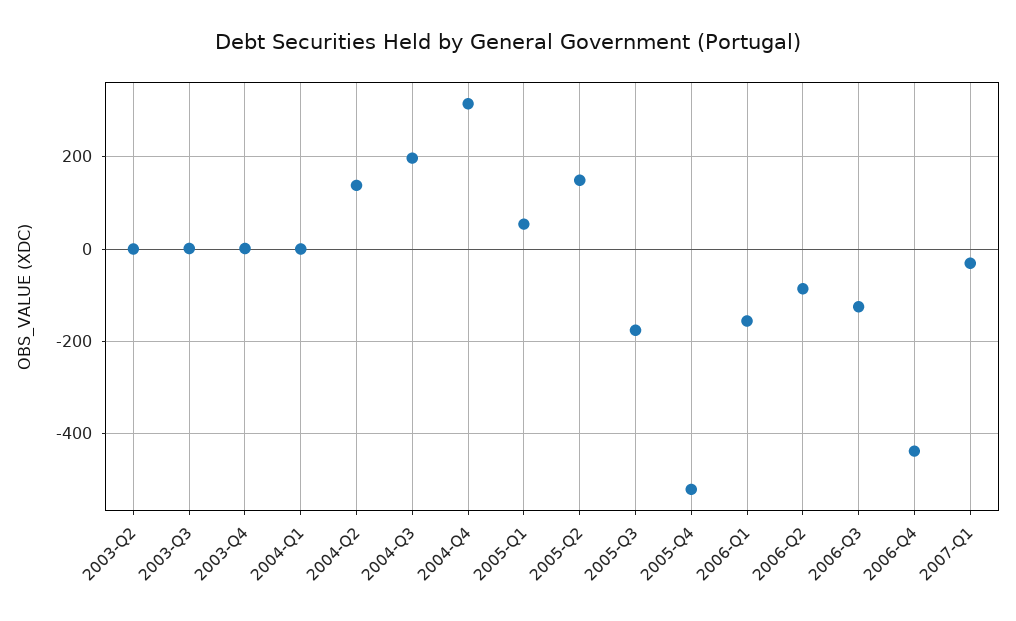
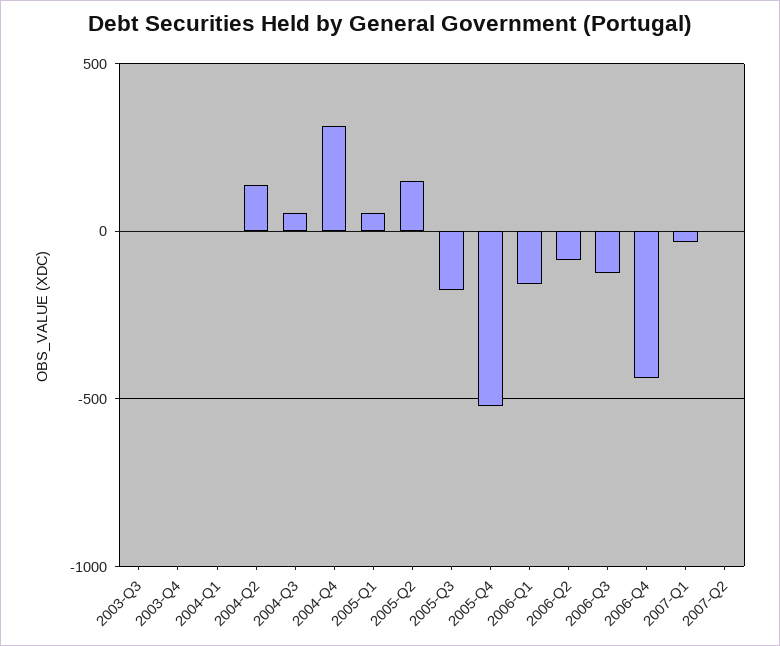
2003-Q2: 0 -> none
2004-Q3: 200 -> 50
2007-Q2: none -> 0

